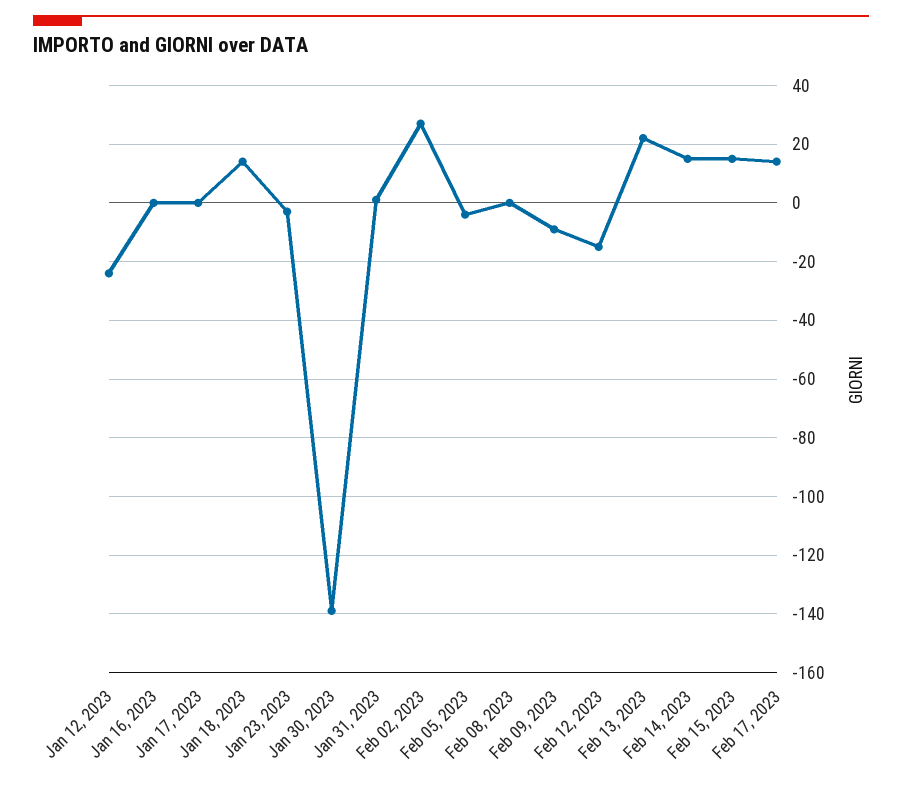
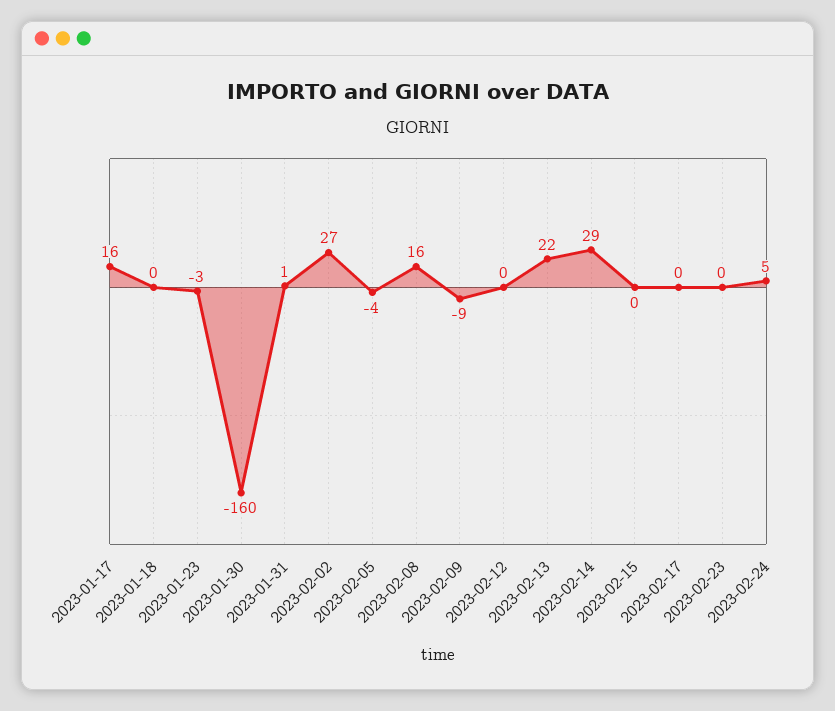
Jan 12, 2023: -25 -> none
Jan 16, 2023: 0 -> none
Jan 17, 2023: 0 -> 16
Jan 18, 2023: 15 -> 0
Jan 30, 2023: -140 -> -160
Feb 08, 2023: 0 -> 16
Feb 12, 2023: -15 -> 0
Feb 14, 2023: 15 -> 29
Feb 15, 2023: 15 -> 0
Feb 17, 2023: 15 -> 0
2023-02-23: none -> 0
2023-02-24: none -> 5

